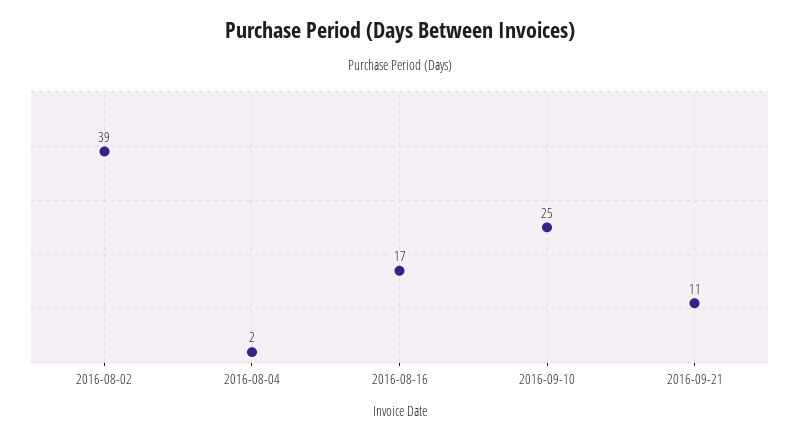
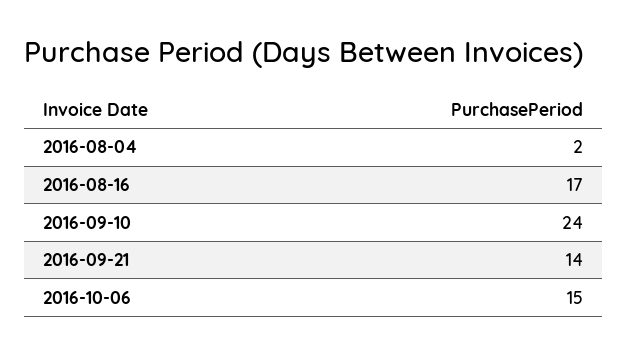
2016-08-02: 39 -> none
2016-09-10: 25 -> 24
2016-09-21: 11 -> 14
2016-10-06: none -> 15

